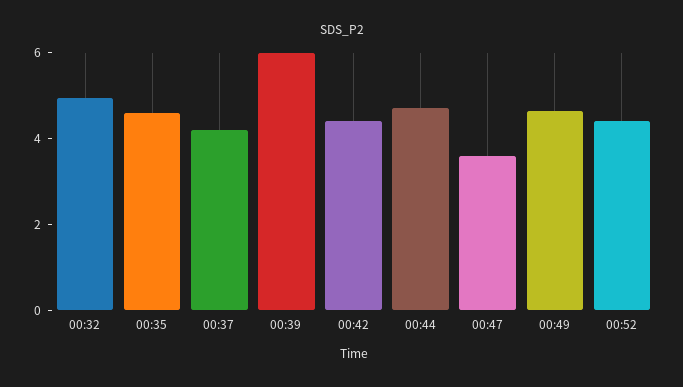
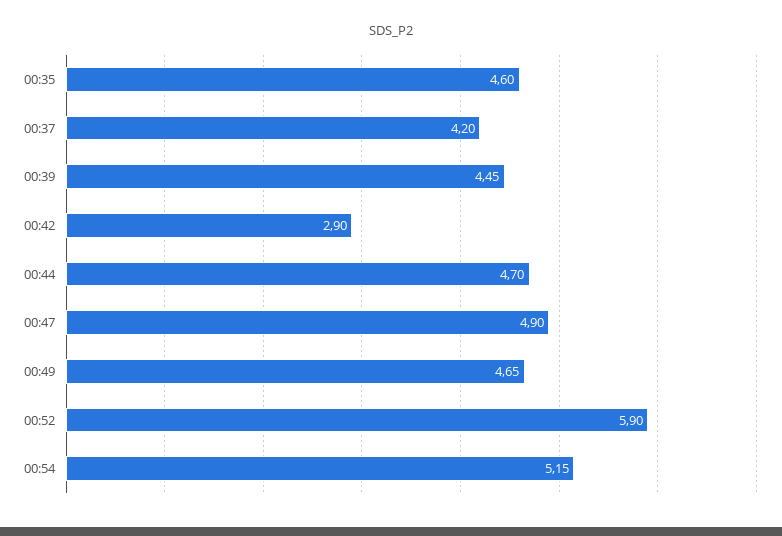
00:32: 5 -> none
00:39: 6 -> 4.45
00:42: 4.5 -> 2.9
00:47: 3.5 -> 4.9
00:52: 4.5 -> 5.9
00:54: none -> 5.15

